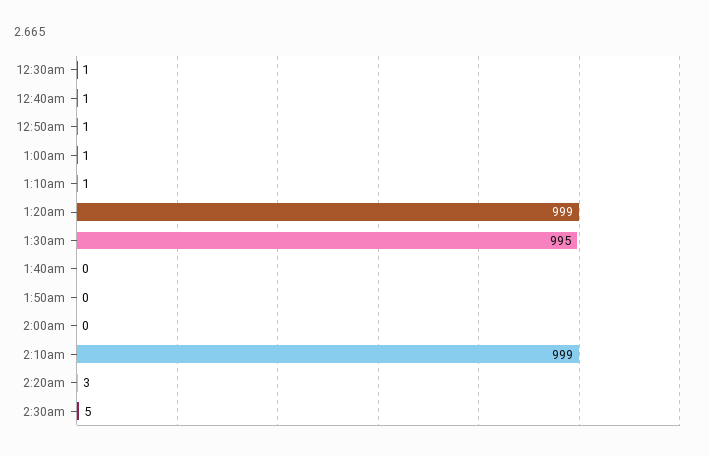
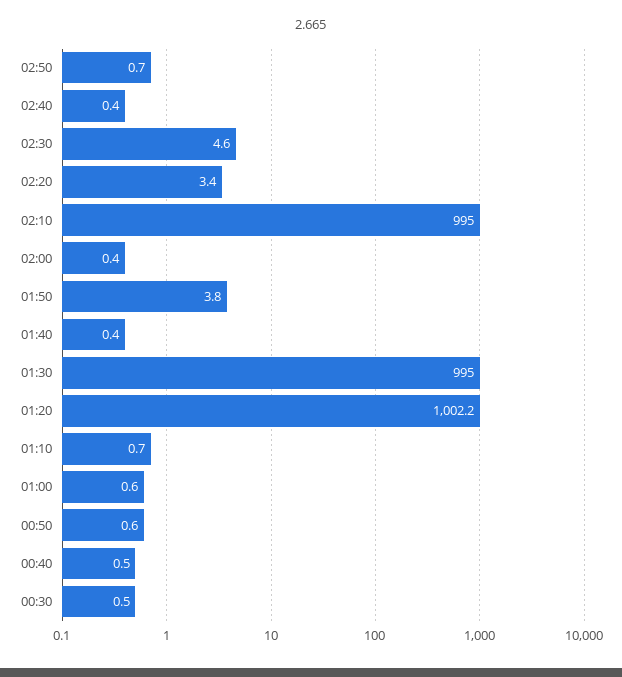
1:20am: 999 -> 1002.2
1:50am: 0 -> 3.8
2:10am: 999 -> 995
02:50: none -> 0.7
02:40: none -> 0.4

